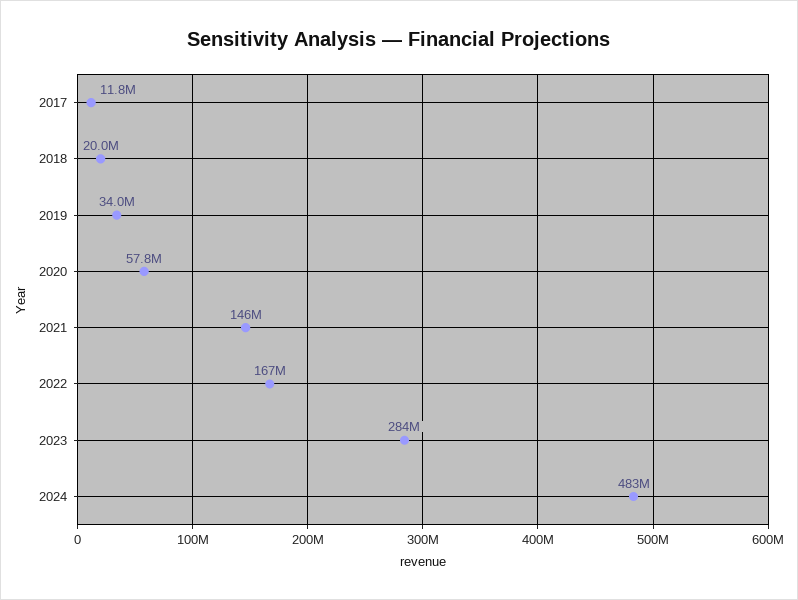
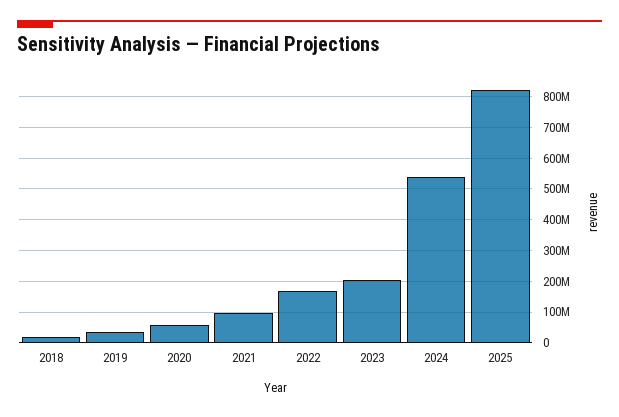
2017: 11800000 -> none
2021: 146000000 -> 100000000
2023: 284000000 -> 200000000
2024: 483000000 -> 540000000
2025: none -> 820000000

